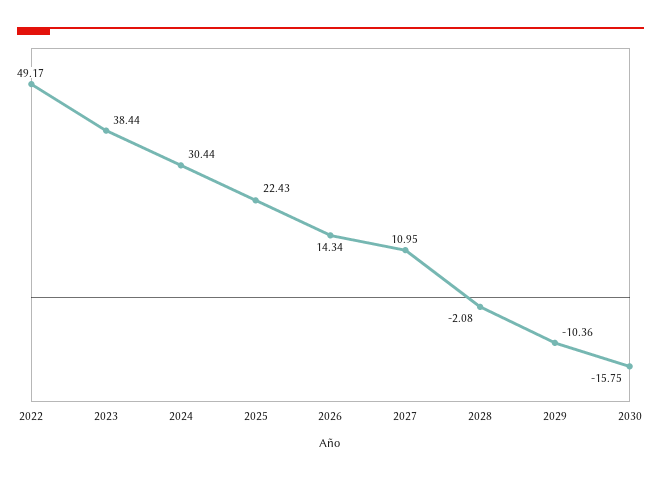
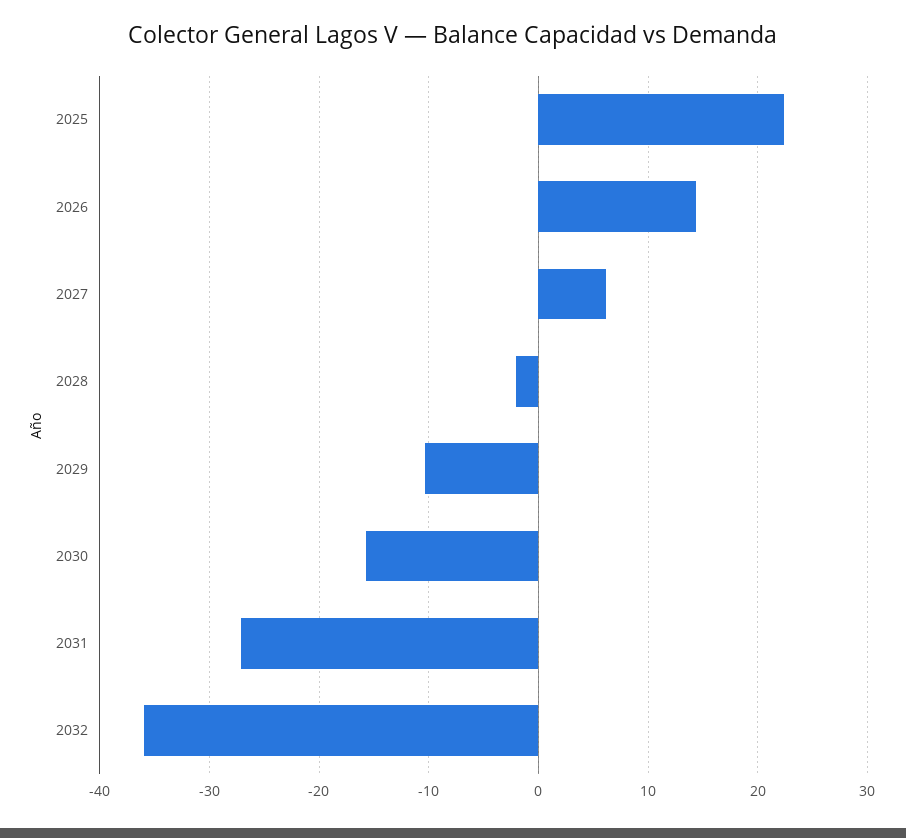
2022: 49.17 -> none
2023: 38.44 -> none
2024: 30.44 -> none
2027: 10.95 -> 6
2031: none -> -27
2032: none -> -36

